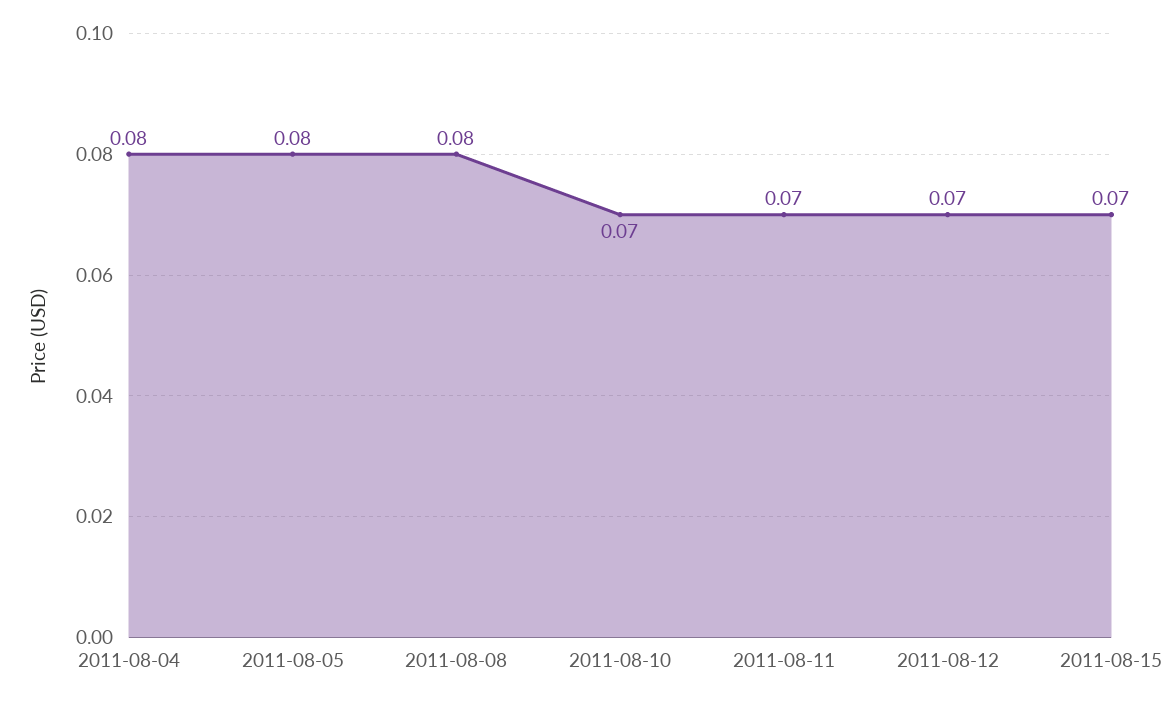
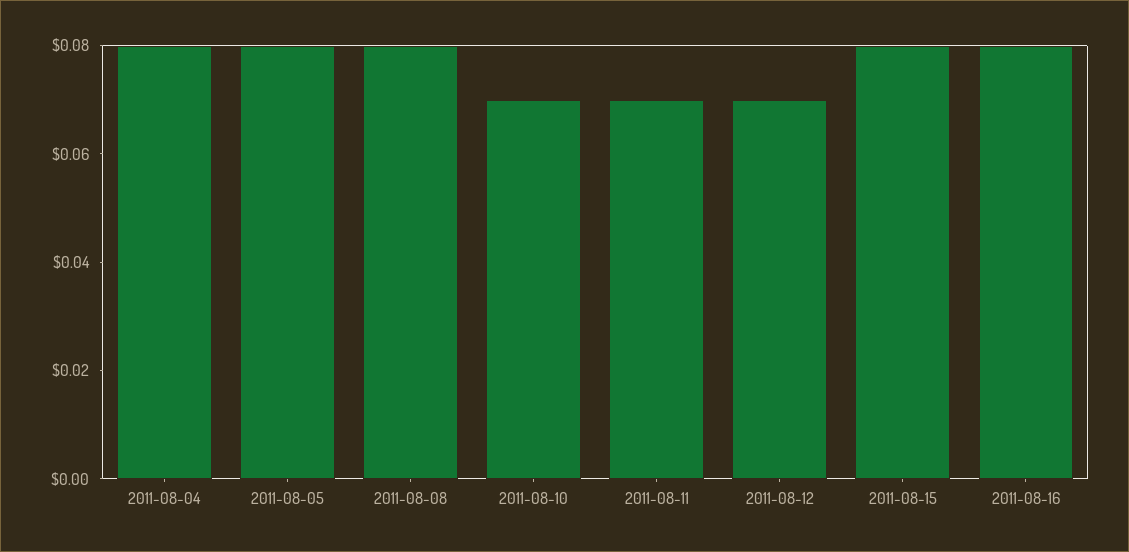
2011-08-15: 0.07 -> 0.08
2011-08-16: none -> 0.08

